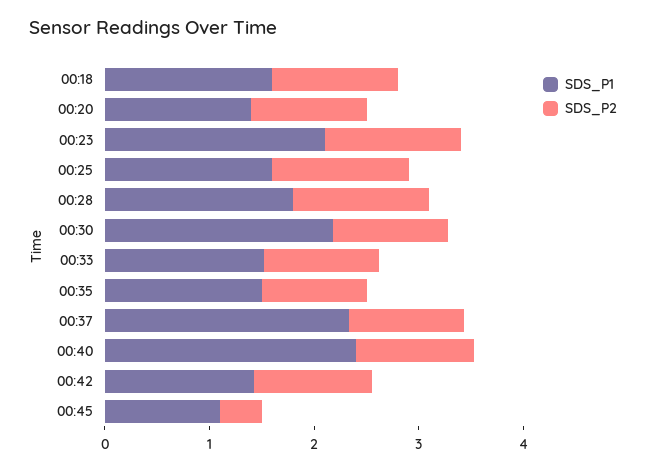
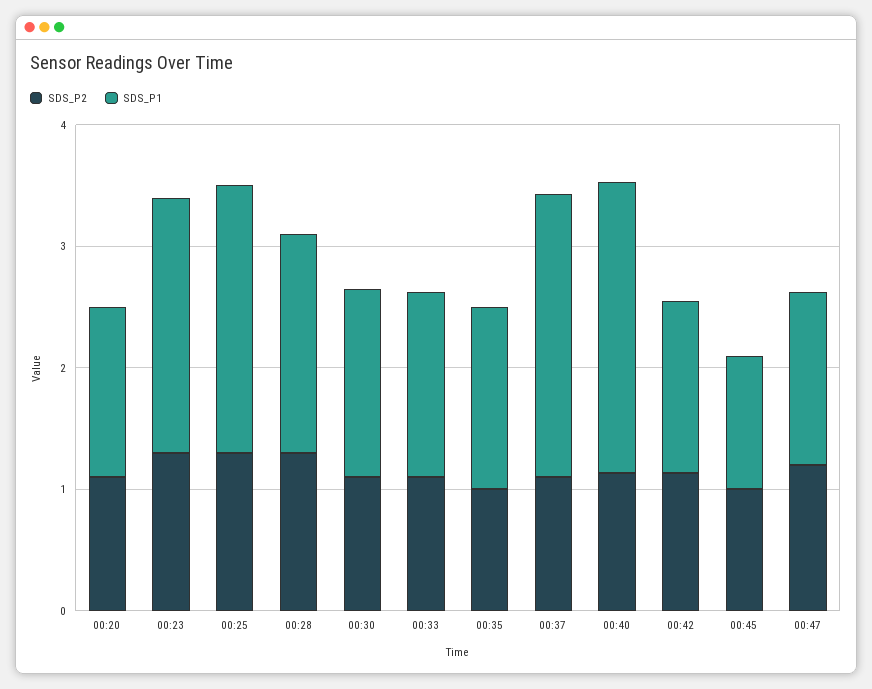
SDS_P1, 00:18: 1.6 -> none
SDS_P2, 00:18: 1.2 -> none
SDS_P1, 00:25: 1.6 -> 2.2
SDS_P1, 00:30: 2.2 -> 1.6
SDS_P2, 00:45: 0.4 -> 1
SDS_P2, 00:47: none -> 1.2
SDS_P1, 00:47: none -> 1.4

